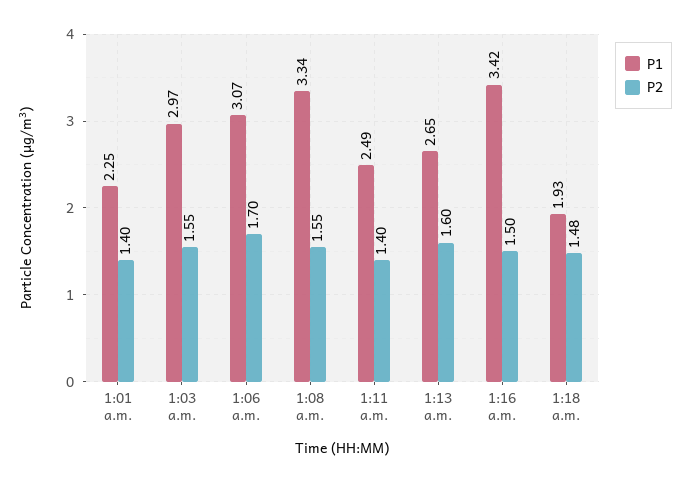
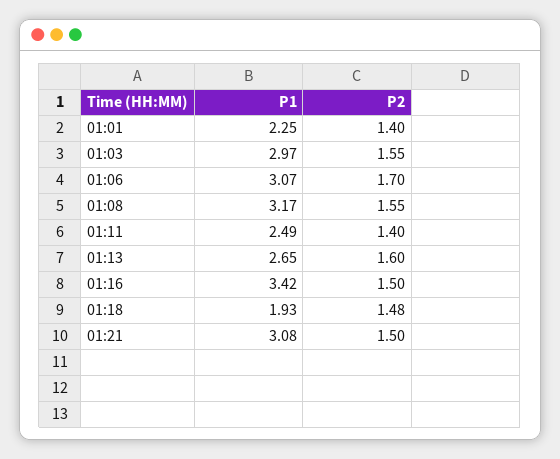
P1, 1:08 a.m.: 3.34 -> 3.17
P1, 01:21: none -> 3.08
P2, 01:21: none -> 1.5

